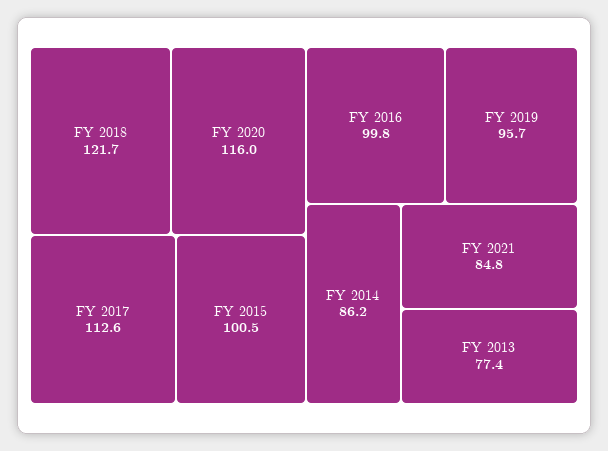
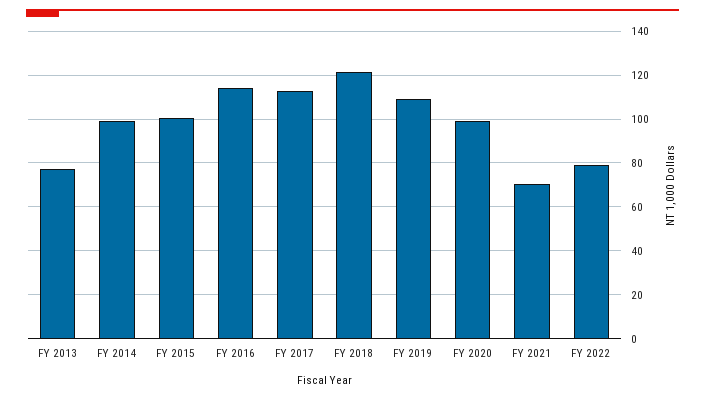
FY 2020: 116 -> 100
FY 2016: 99.8 -> 115
FY 2019: 95.7 -> 110
FY 2014: 86.2 -> 100
FY 2021: 84.8 -> 70
FY 2022: none -> 80

